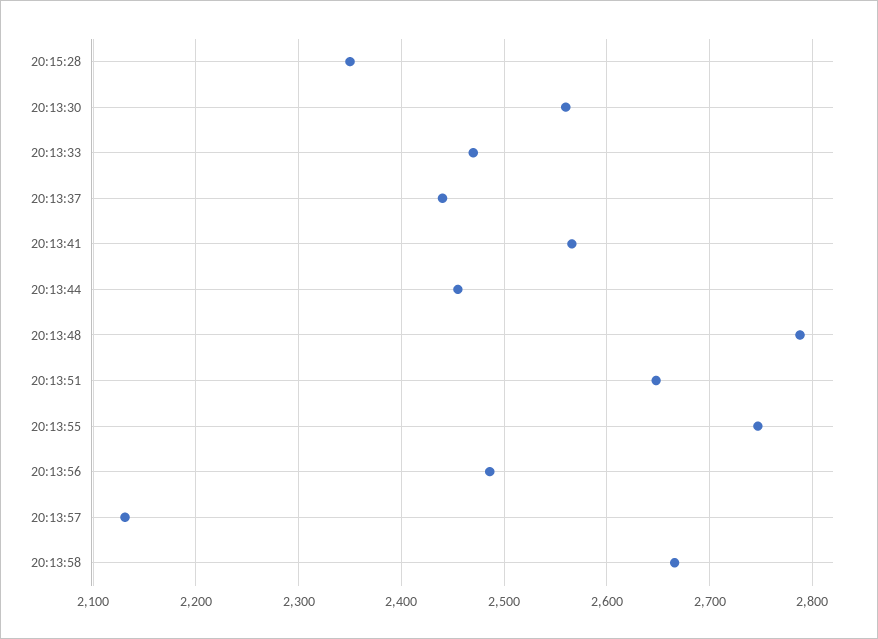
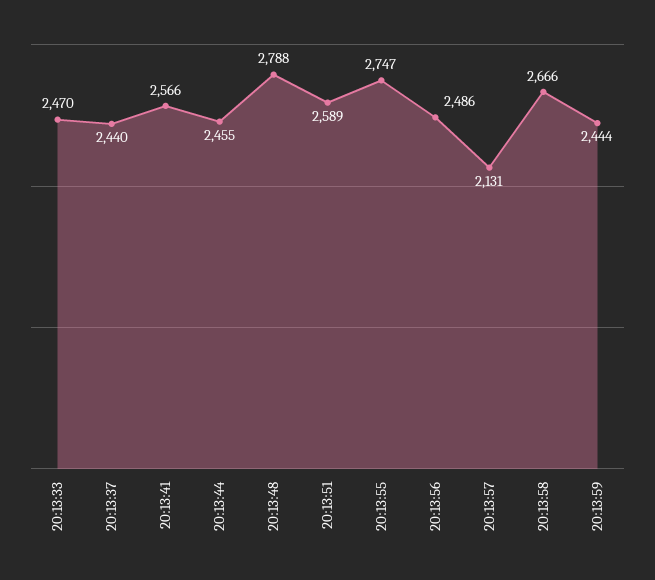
20:15:28: 2350 -> none
20:13:30: 2560 -> none
20:13:51: 2650 -> 2589
20:13:59: none -> 2444

